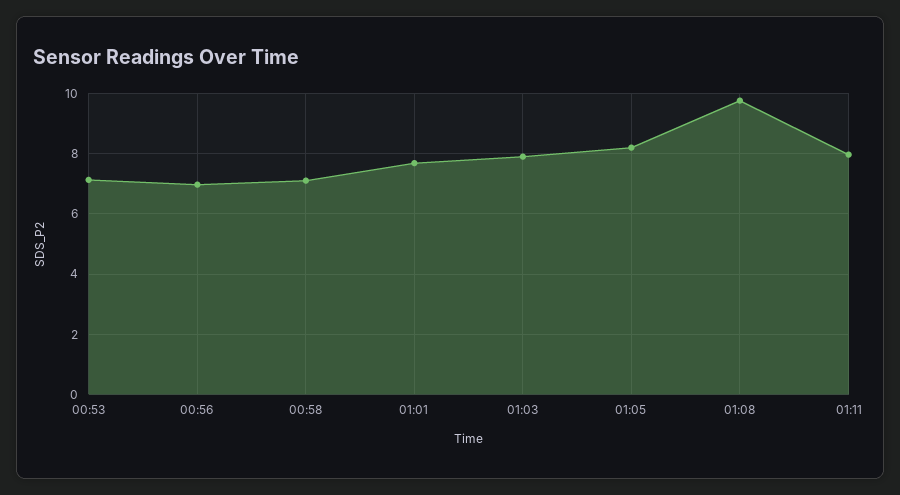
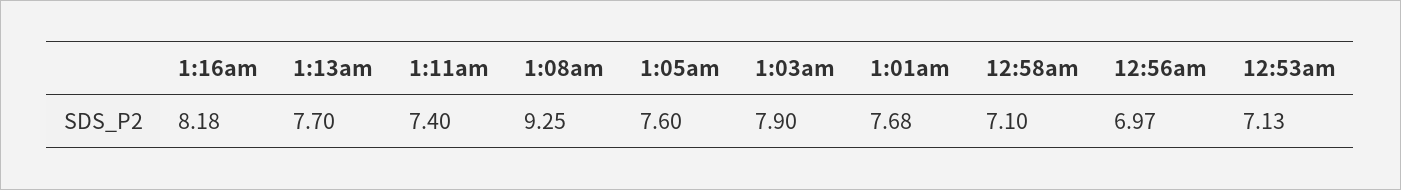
01:05: 8.2 -> 7.6
01:08: 9.8 -> 9.25
01:11: 8 -> 7.4
1:16am: none -> 8.18
1:13am: none -> 7.7

